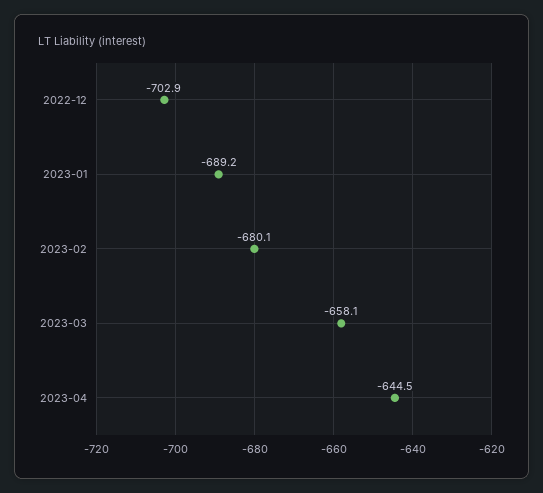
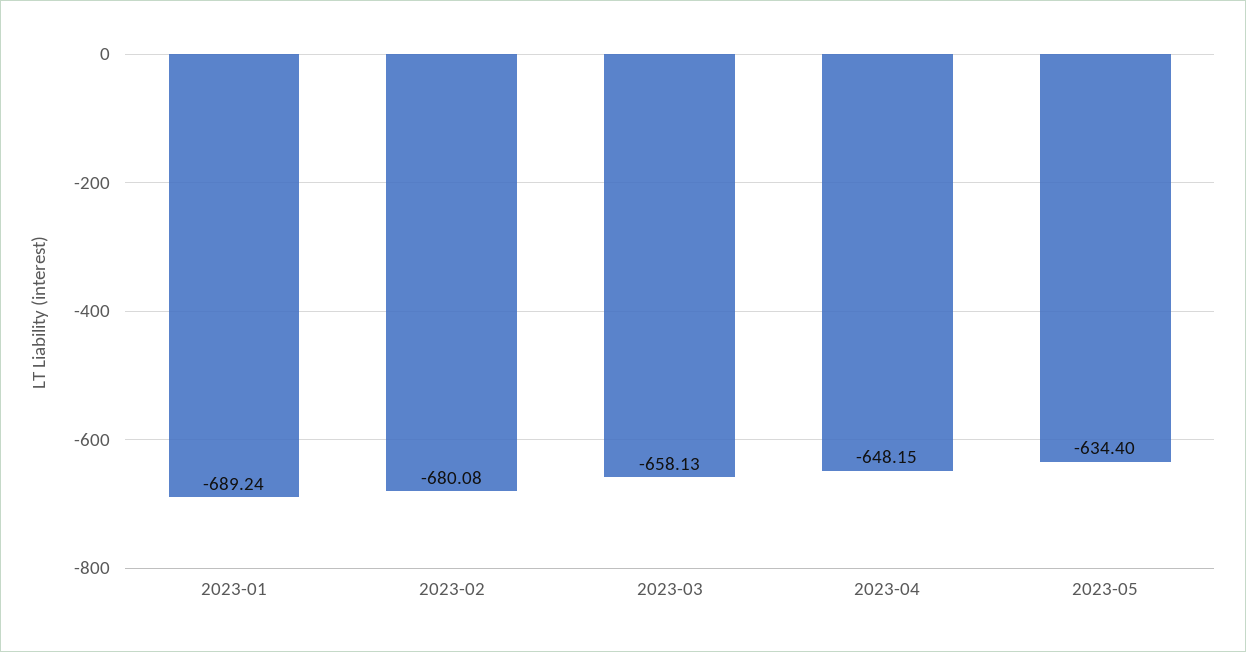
2022-12: -702.9 -> none
2023-04: -644.5 -> -648.15
2023-05: none -> -634.4

